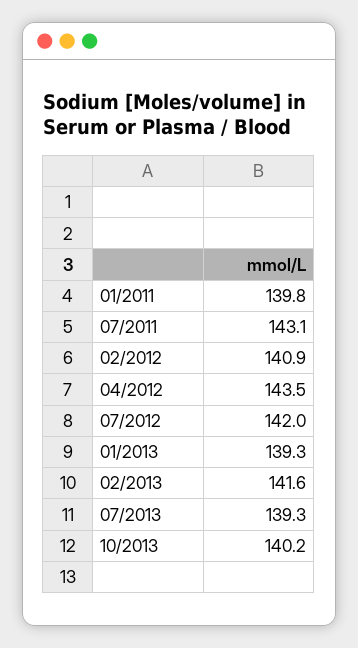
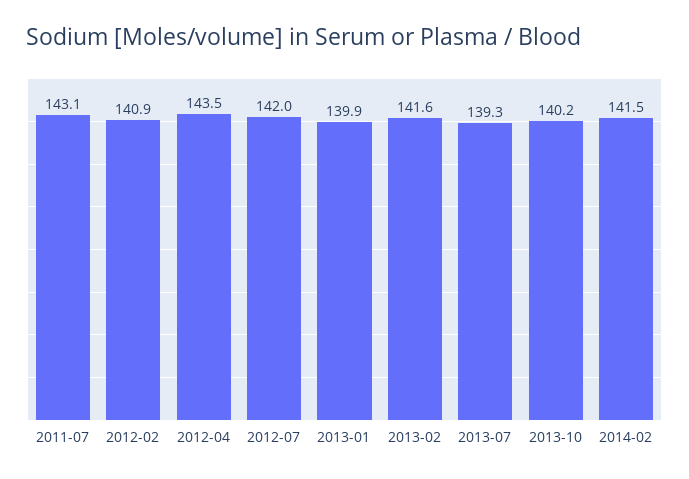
01/2011: 139.8 -> none
01/2013: 139.3 -> 139.9
2014-02: none -> 141.5

